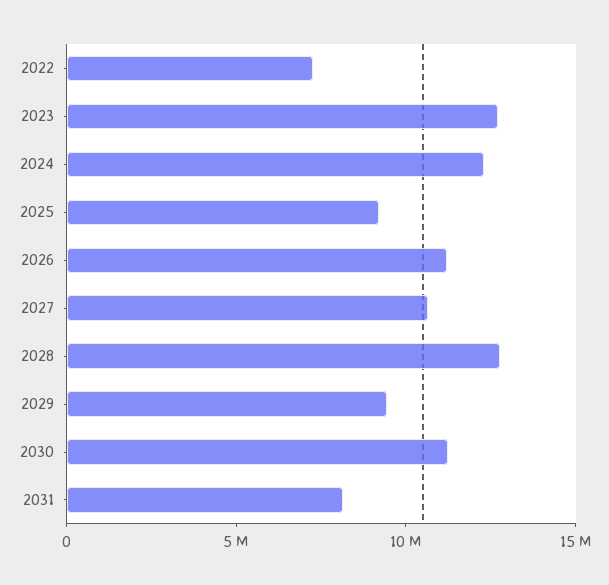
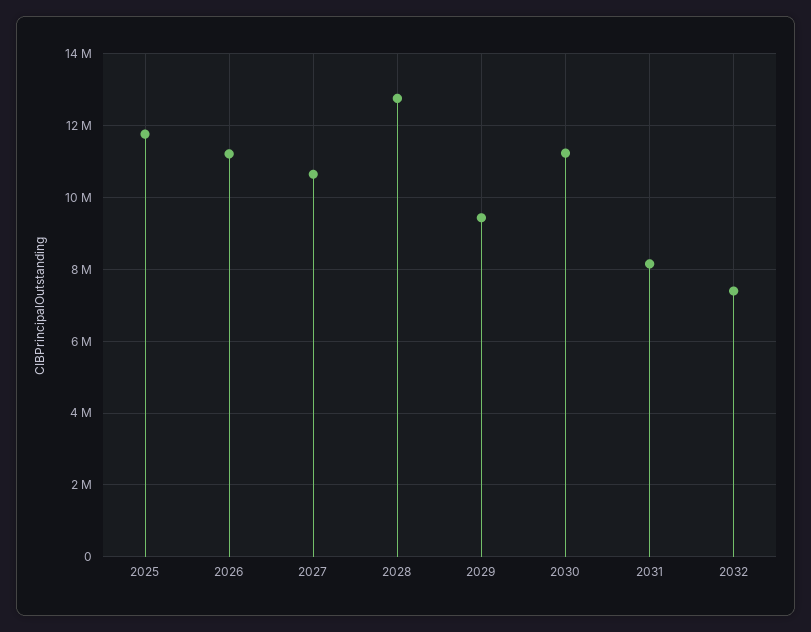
2022: 7000000 -> none
2023: 13000000 -> none
2024: 12000000 -> none
2025: 9000000 -> 11800000
2032: none -> 7400000

